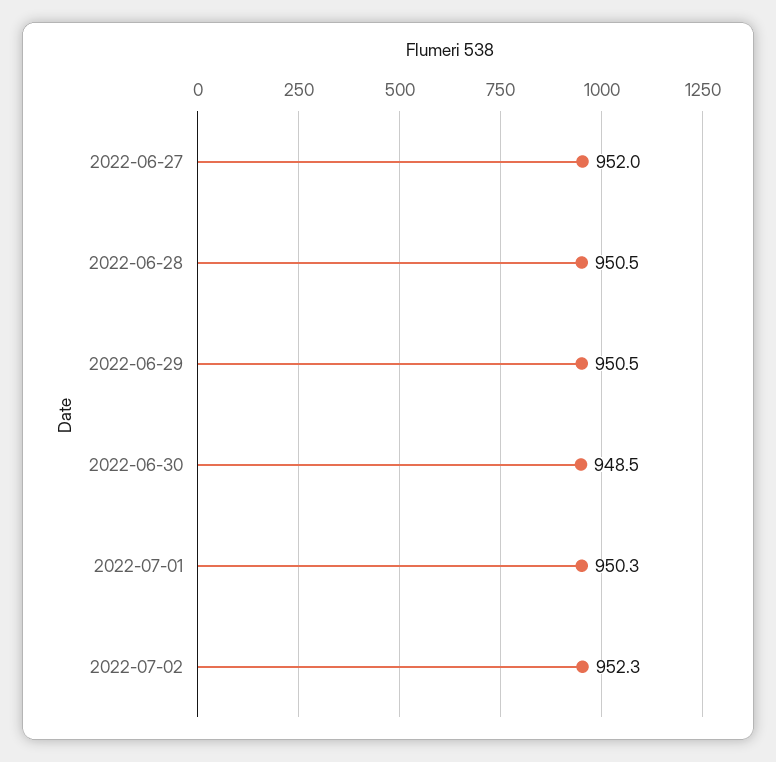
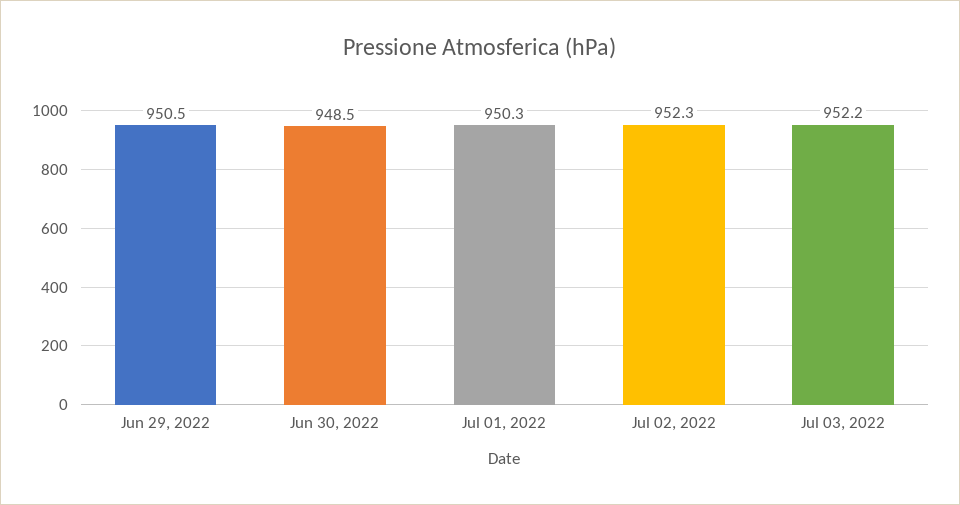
2022-06-27: 952 -> none
2022-06-28: 950.5 -> none
Jul 03, 2022: none -> 952.2

